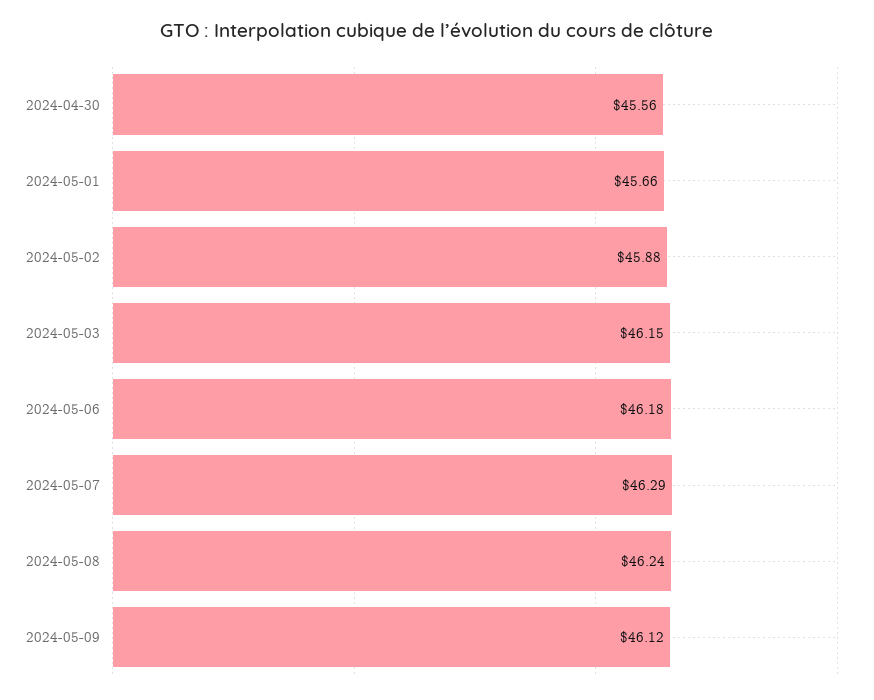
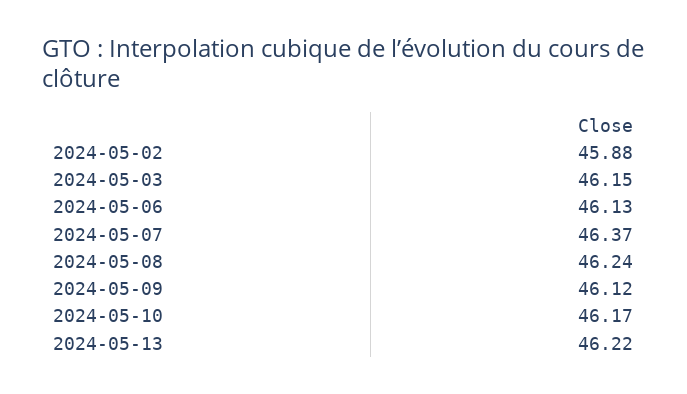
2024-04-30: 45.56 -> none
2024-05-01: 45.66 -> none
2024-05-06: 46.18 -> 46.13
2024-05-07: 46.29 -> 46.37
2024-05-10: none -> 46.17
2024-05-13: none -> 46.22

